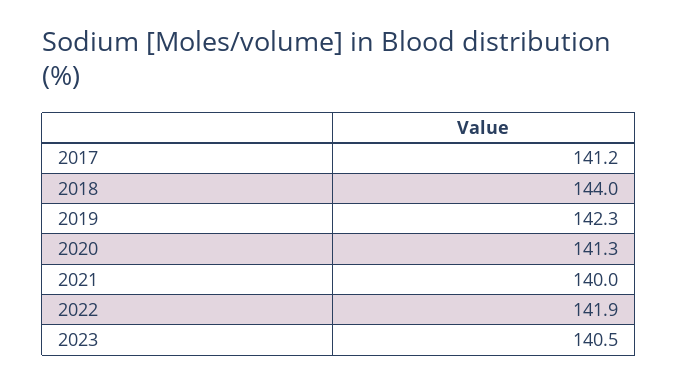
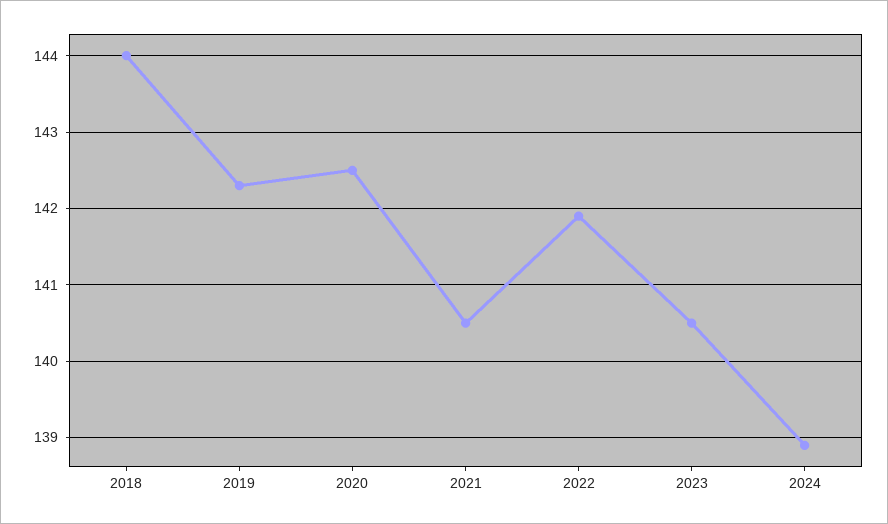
2017: 141.2 -> none
2020: 141.3 -> 142.5
2021: 140 -> 140.5
2024: none -> 138.9

